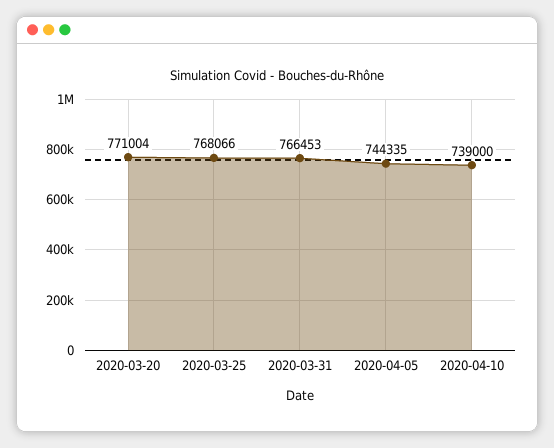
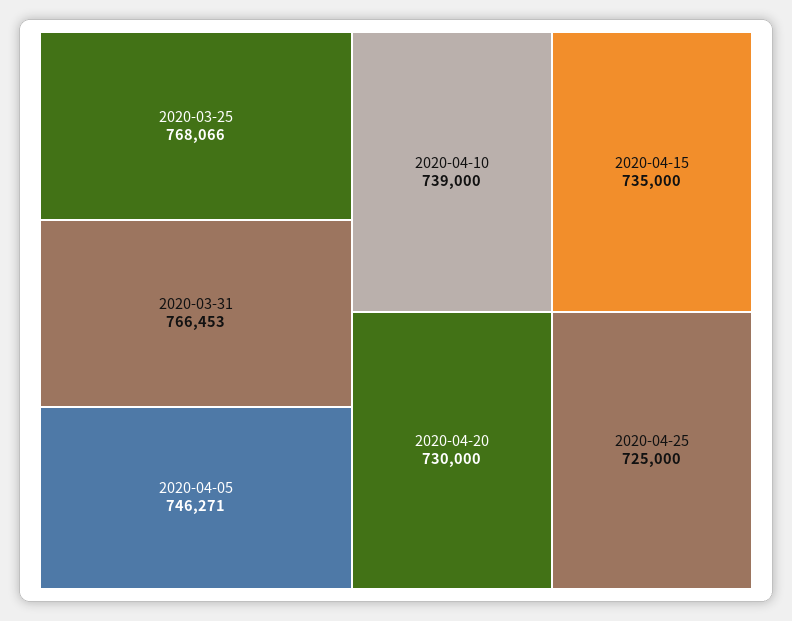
2020-03-20: 771004 -> none
2020-04-05: 744335 -> 746271
2020-04-15: none -> 735000
2020-04-20: none -> 730000
2020-04-25: none -> 725000

